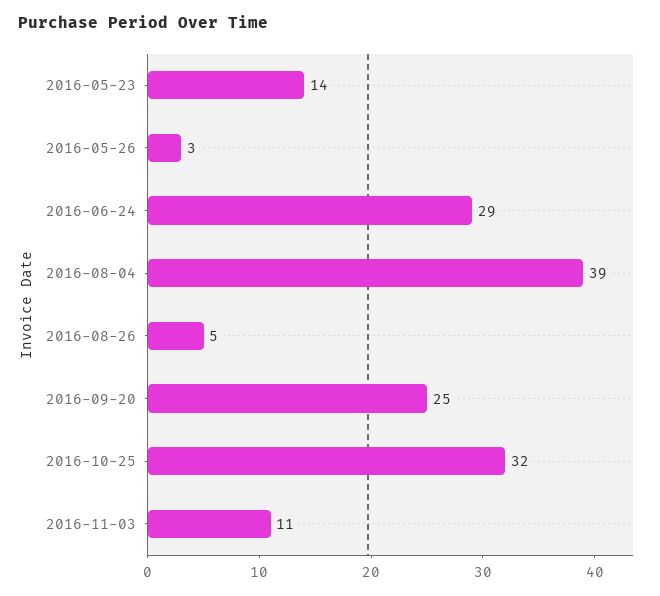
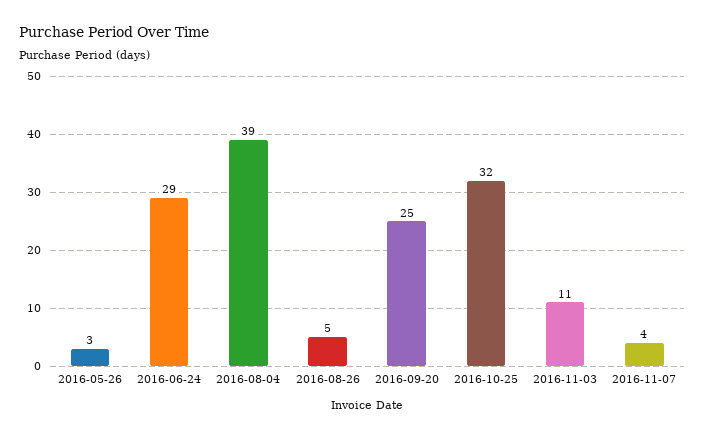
2016-05-23: 14 -> none
2016-11-07: none -> 4

